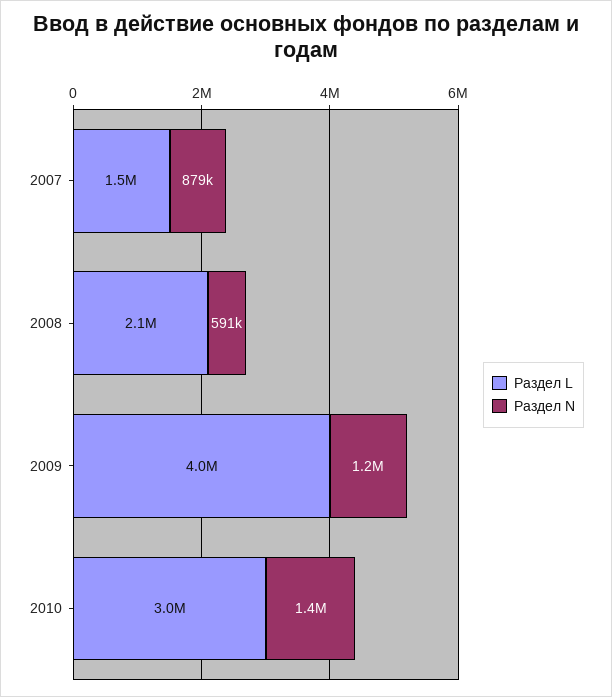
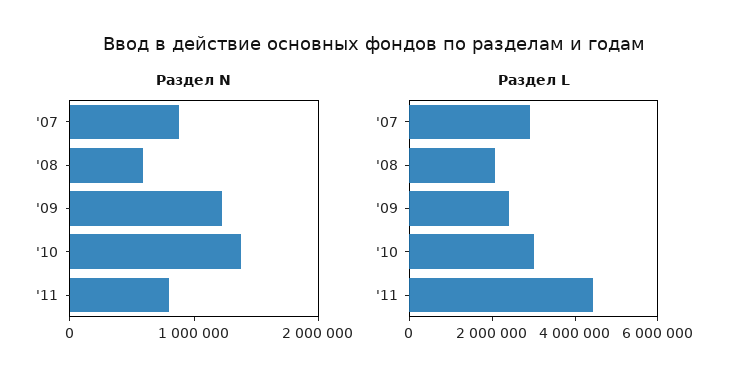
Раздел L, 2007: 1500000 -> 3000000
Раздел L, 2009: 4000000 -> 2500000
Раздел N, '11: none -> 800000
Раздел L, '11: none -> 4500000

